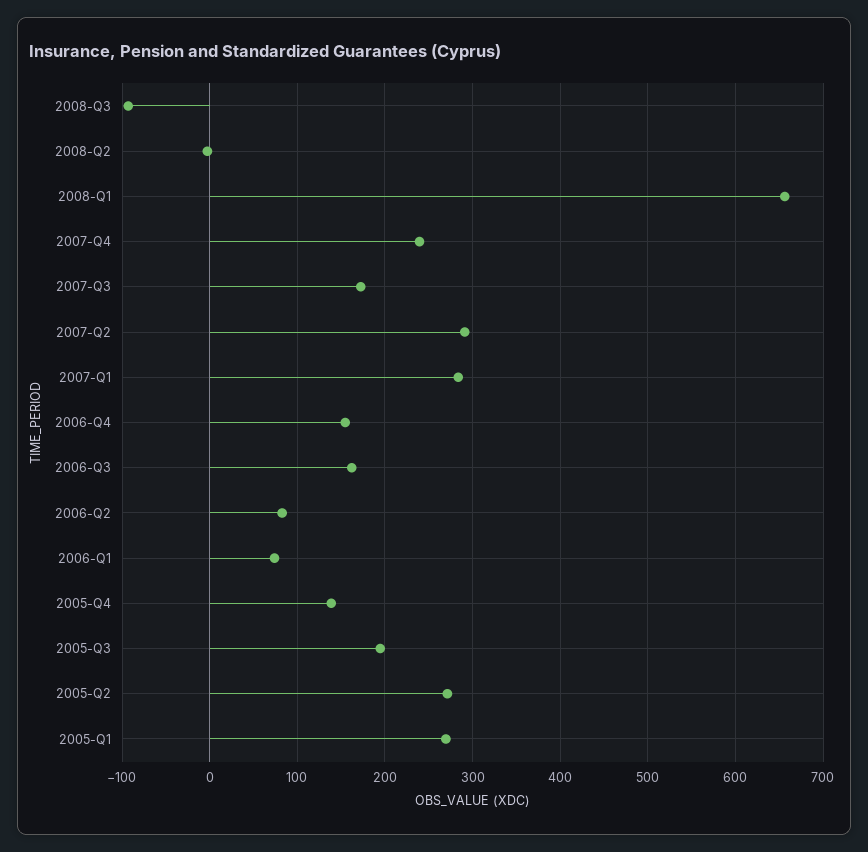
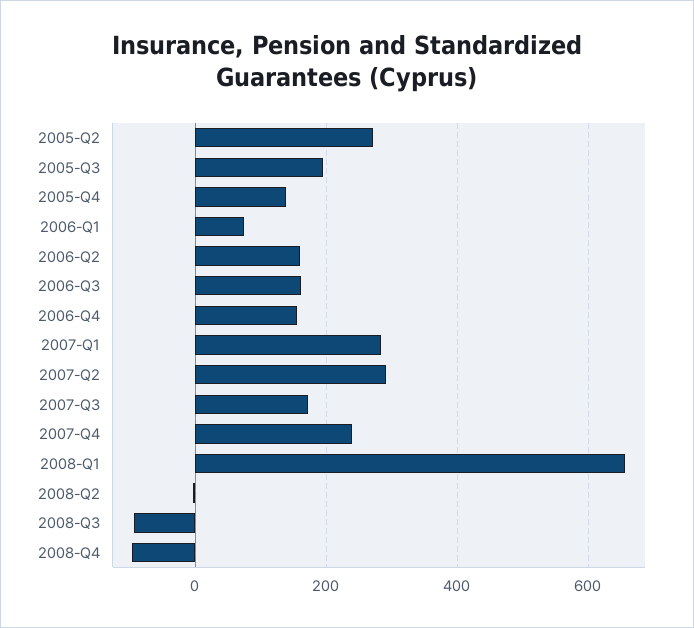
2006-Q2: 80 -> 160
2005-Q1: 270 -> none
2008-Q4: none -> -100

